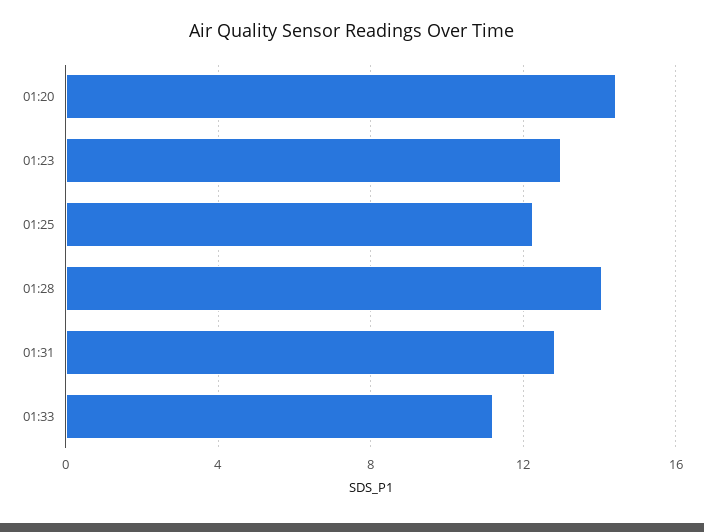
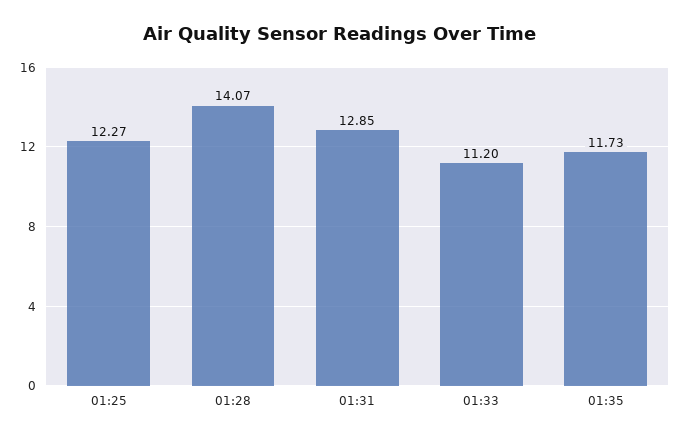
01:20: 14.5 -> none
01:23: 13 -> none
01:35: none -> 11.73

